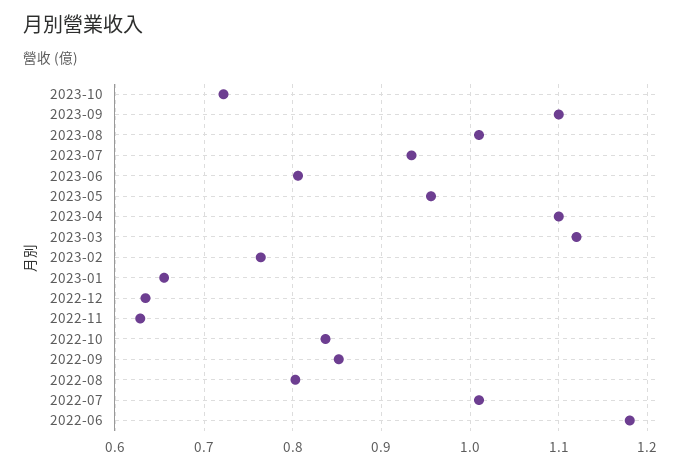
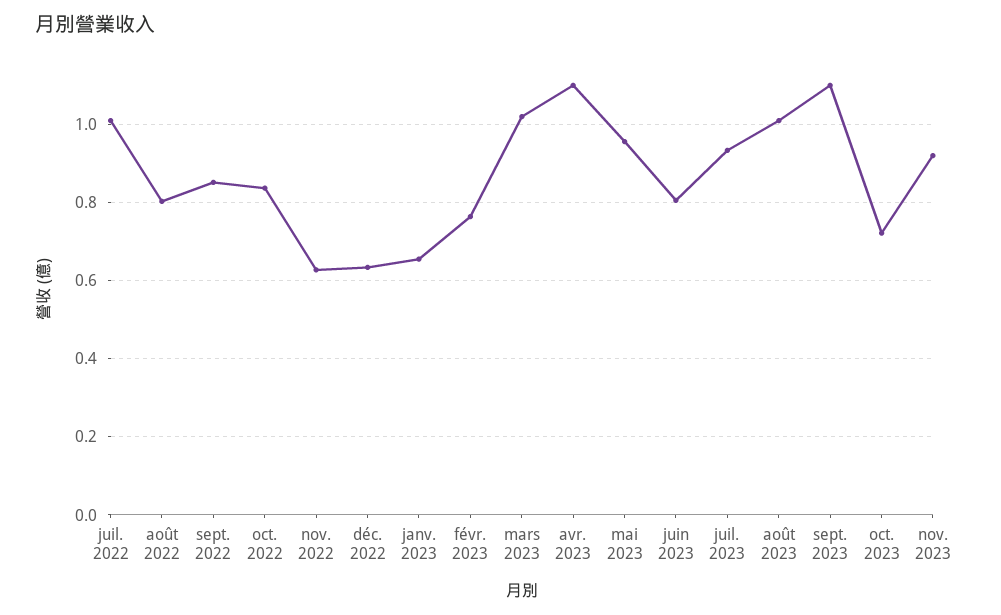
2023-03: 1.12 -> 1.02
2022-06: 1.18 -> none
nov. 2023: none -> 0.92

